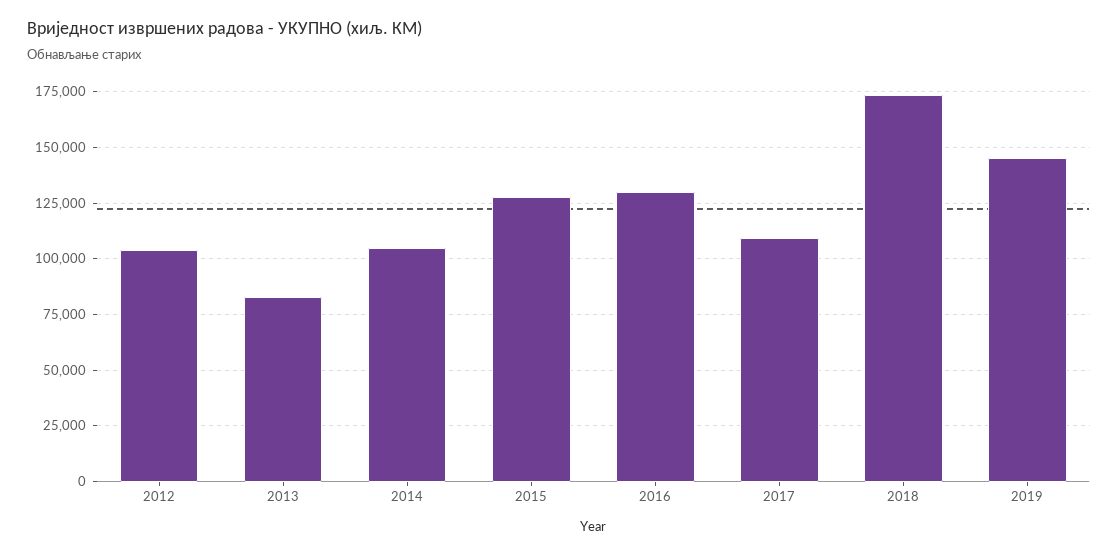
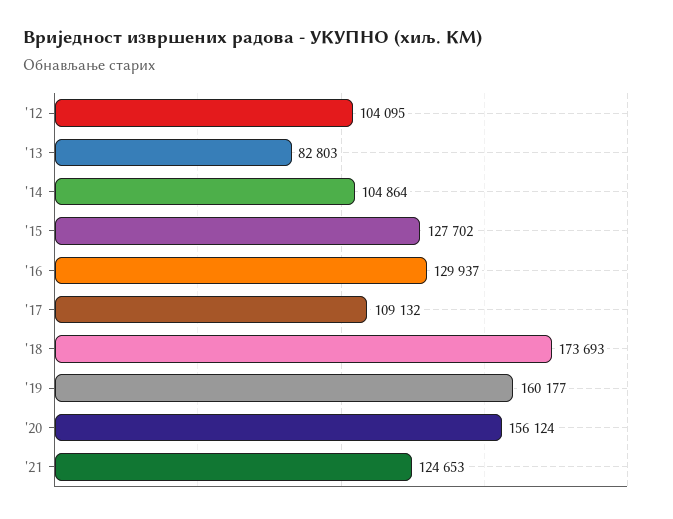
2019: 145000 -> 160177
'20: none -> 156124
'21: none -> 124653

